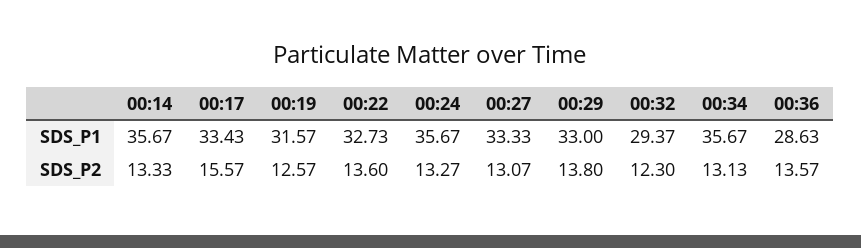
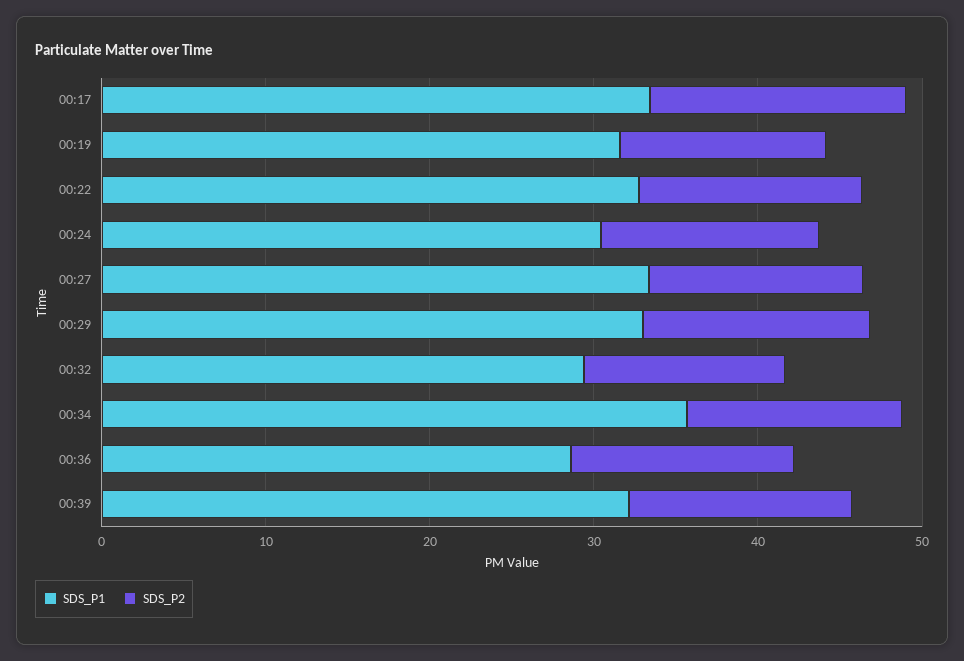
SDS_P1, 00:14: 35.67 -> none
SDS_P1, 00:24: 35.67 -> 30
SDS_P2, 00:14: 13.33 -> none
SDS_P1, 00:39: none -> 32
SDS_P2, 00:39: none -> 14

